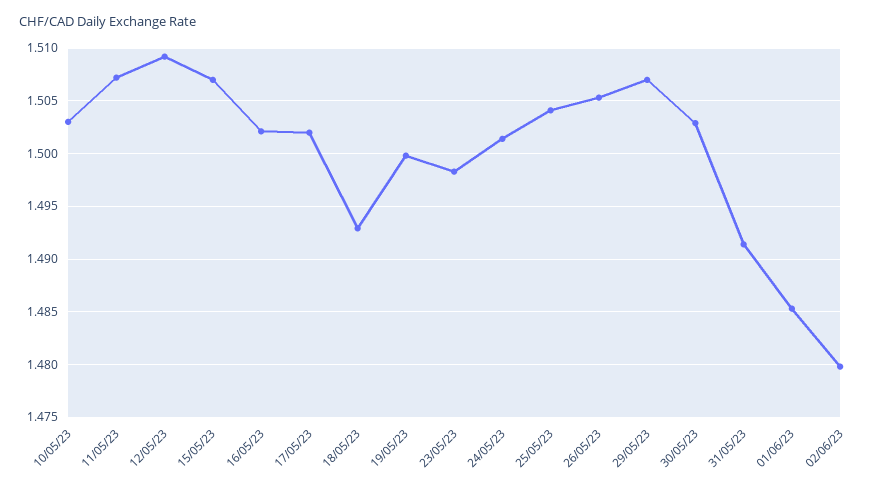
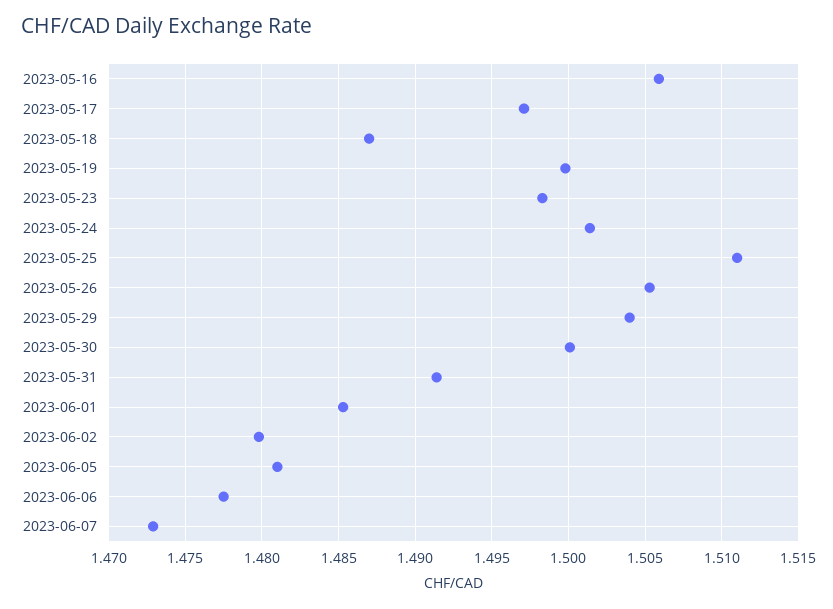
10/05/23: 1.503 -> none
11/05/23: 1.507 -> none
12/05/23: 1.509 -> none
15/05/23: 1.507 -> none
16/05/23: 1.502 -> 1.506
17/05/23: 1.502 -> 1.497
18/05/23: 1.493 -> 1.487
25/05/23: 1.504 -> 1.511
29/05/23: 1.507 -> 1.504
30/05/23: 1.503 -> 1.5
2023-06-05: none -> 1.481
2023-06-06: none -> 1.4775
2023-06-07: none -> 1.473

